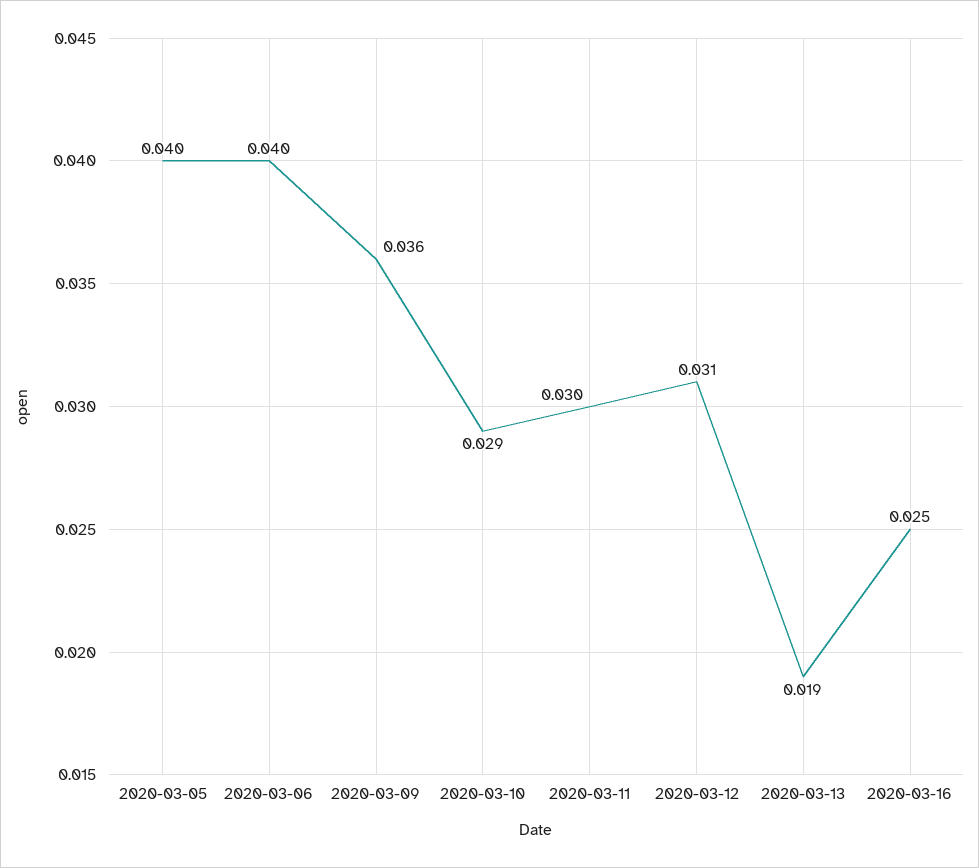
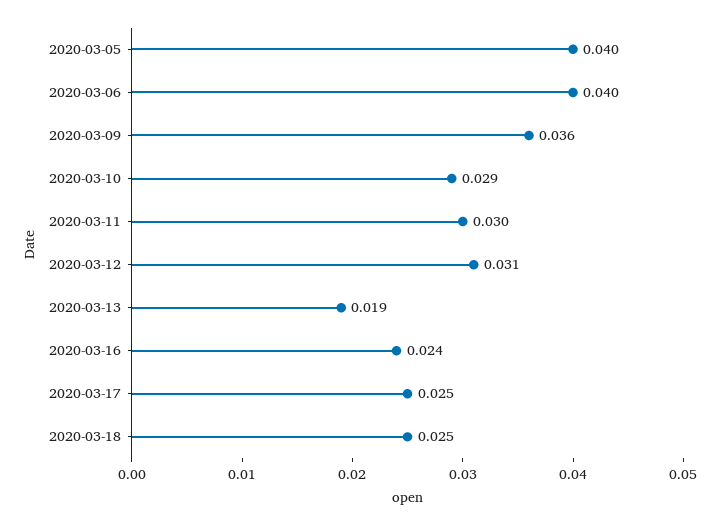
2020-03-16: 0.025 -> 0.024
2020-03-17: none -> 0.025
2020-03-18: none -> 0.025

